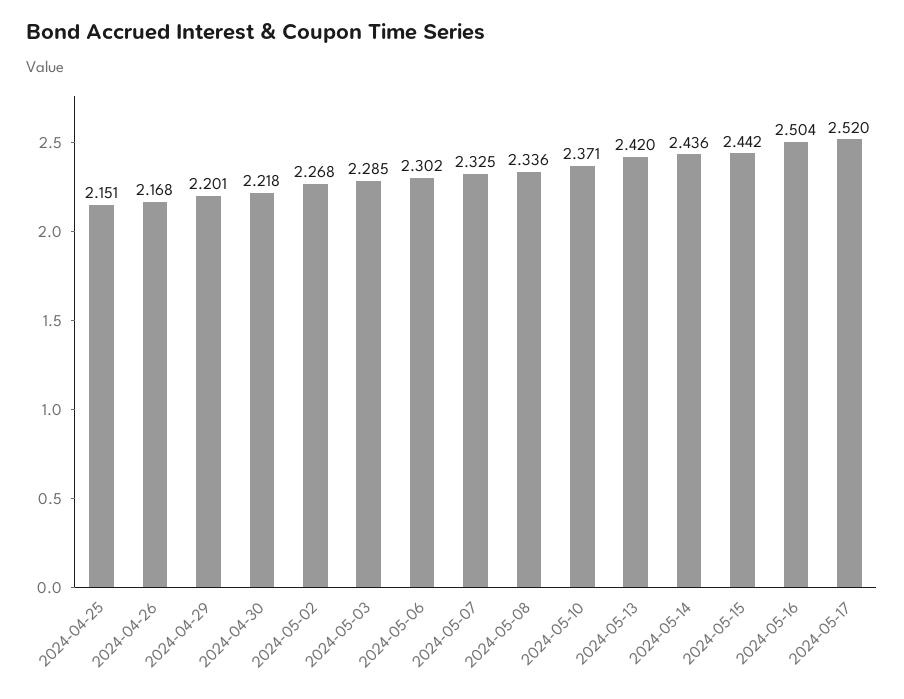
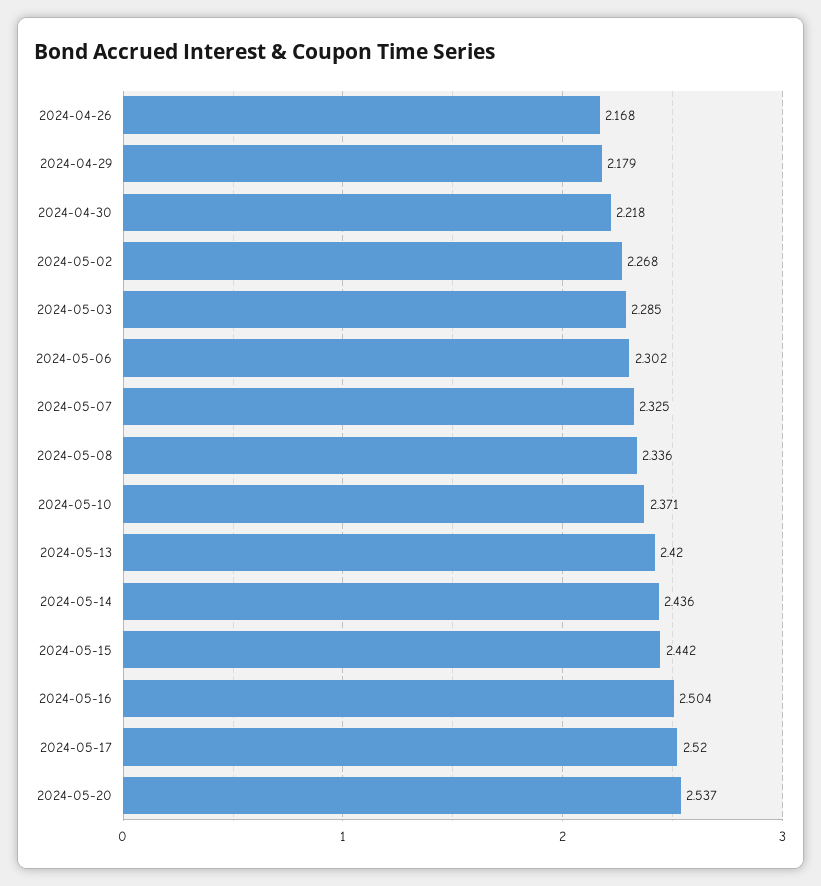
2024-04-25: 2.151 -> none
2024-04-29: 2.201 -> 2.179
2024-05-20: none -> 2.537

